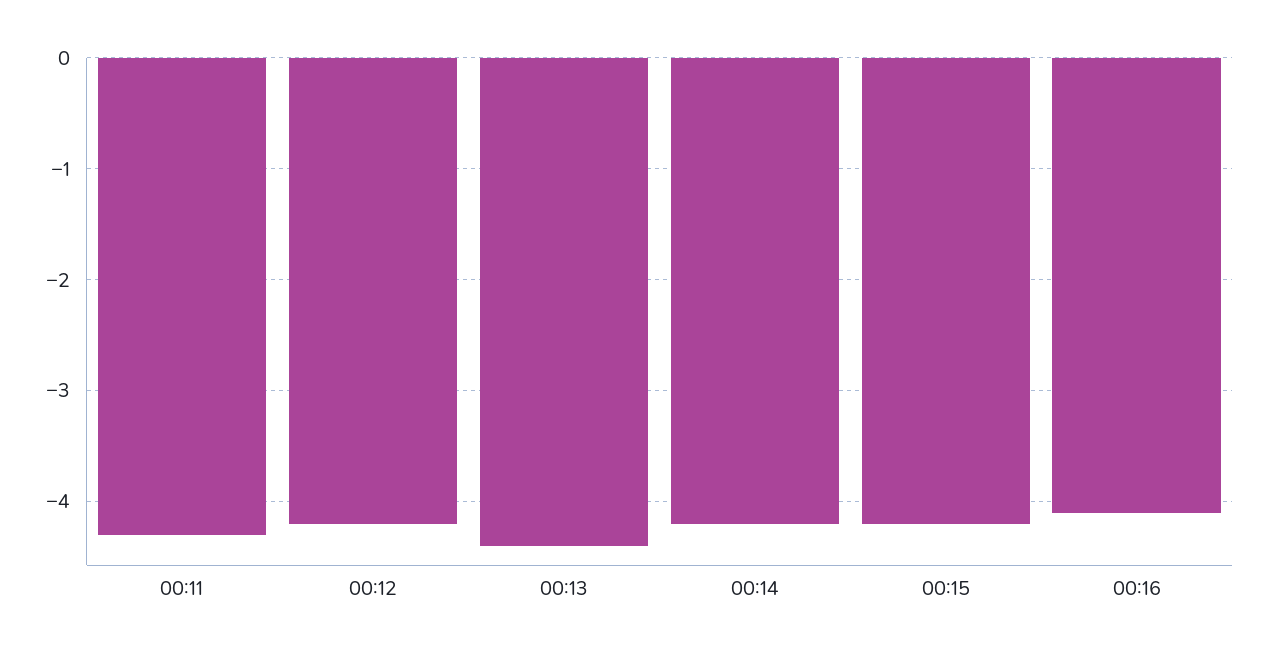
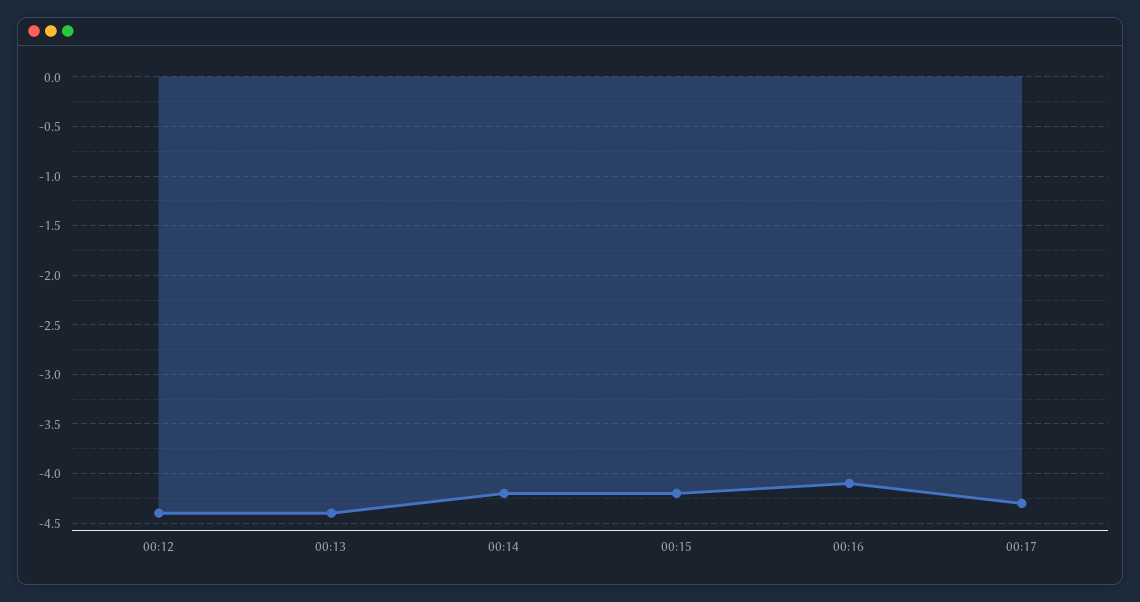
00:11: -4.3 -> none
00:12: -4.2 -> -4.4
00:17: none -> -4.3

